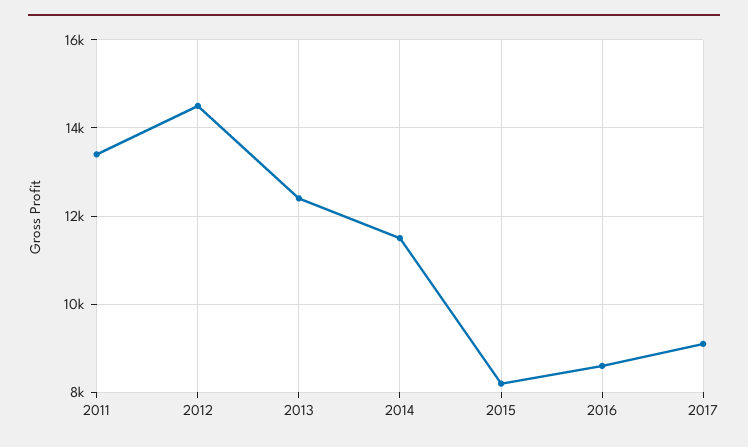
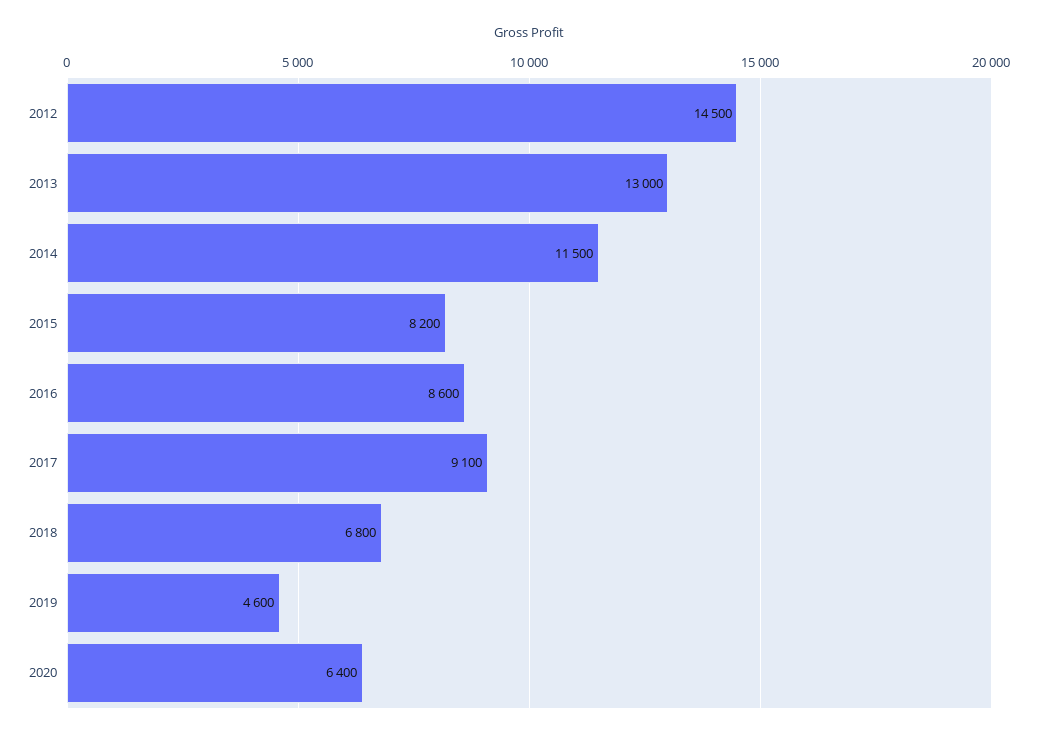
2011: 13400 -> none
2013: 12400 -> 13000
2018: none -> 6800
2019: none -> 4600
2020: none -> 6400

